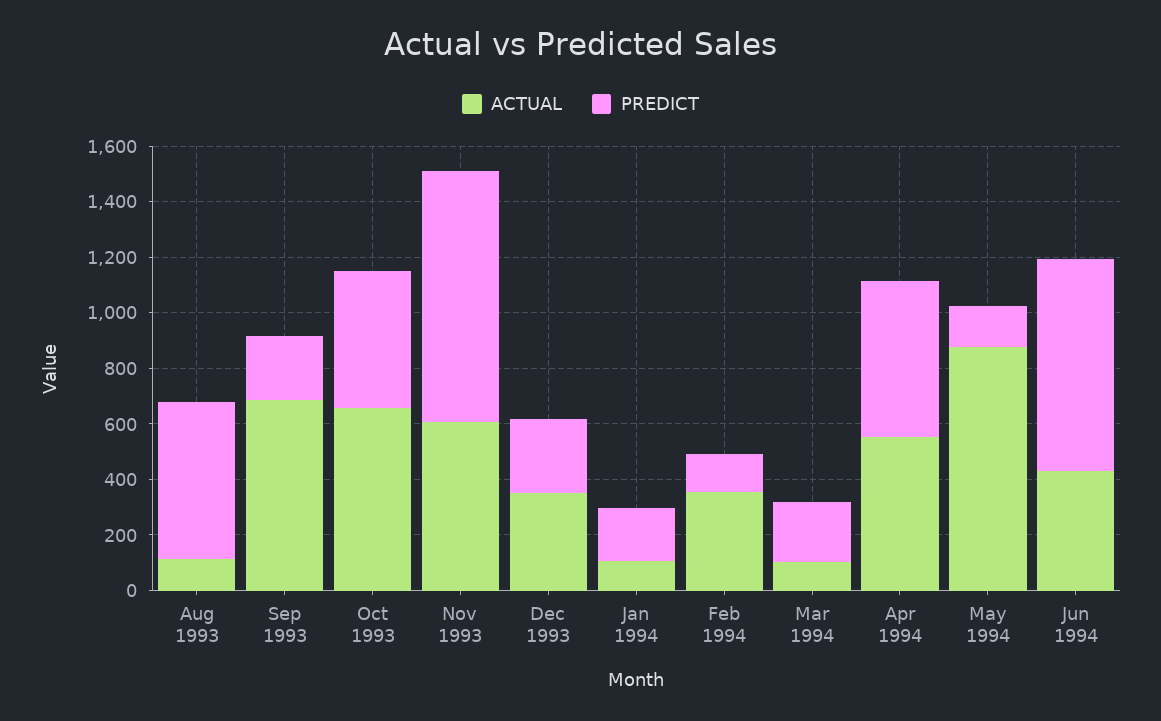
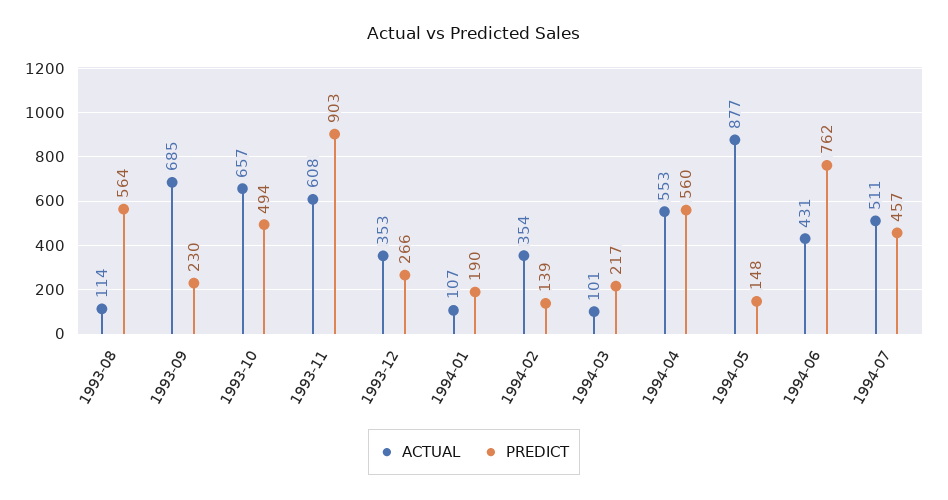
ACTUAL, 1994-07: none -> 511
PREDICT, 1994-07: none -> 457

